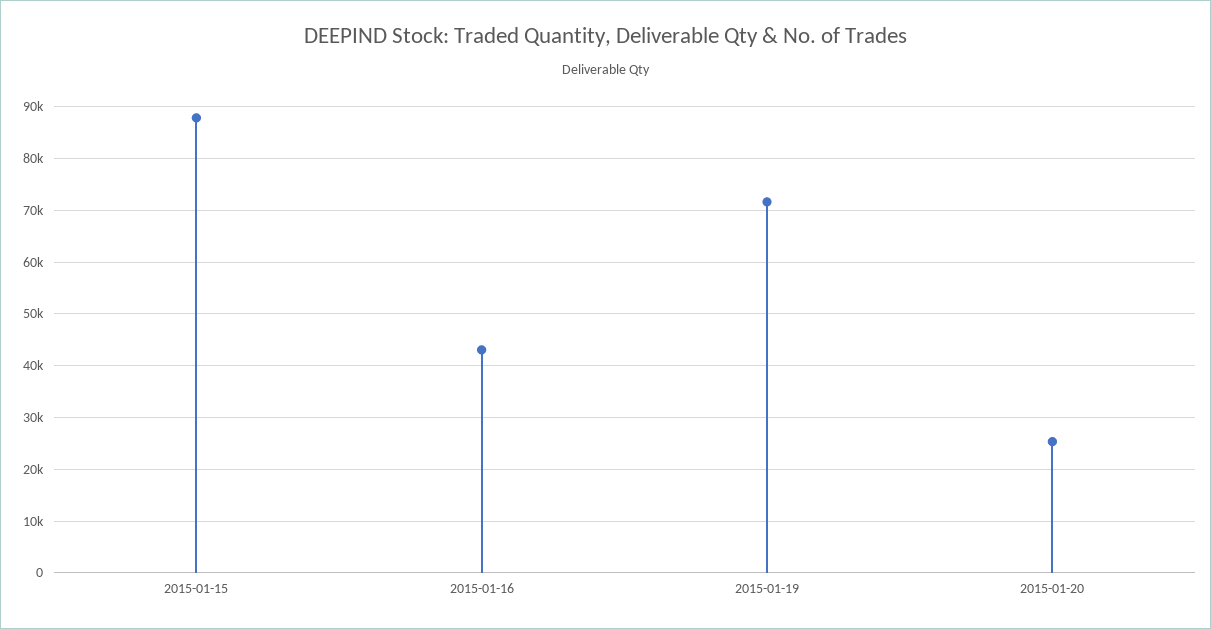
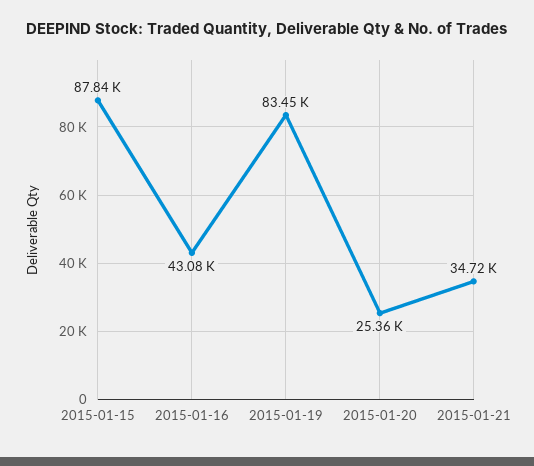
2015-01-19: 72000 -> 83450
2015-01-21: none -> 34720

